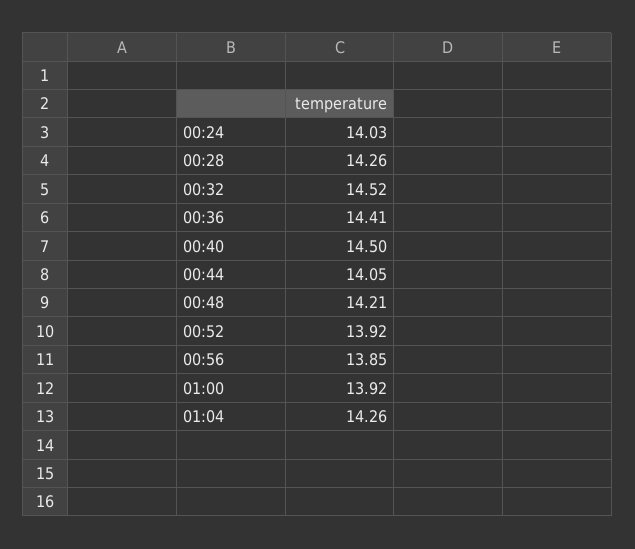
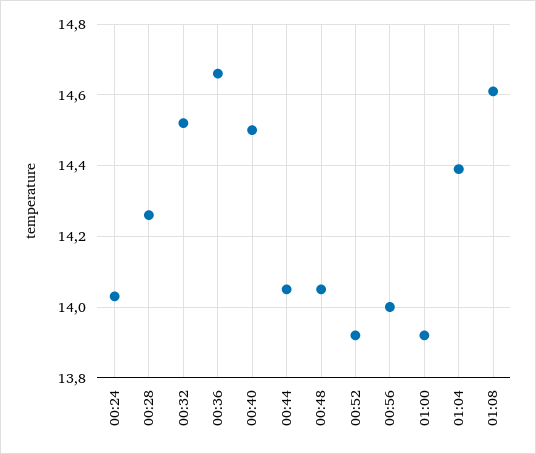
00:36: 14.41 -> 14.65
00:48: 14.21 -> 14.05
00:56: 13.85 -> 14
01:04: 14.26 -> 14.4
01:08: none -> 14.6

